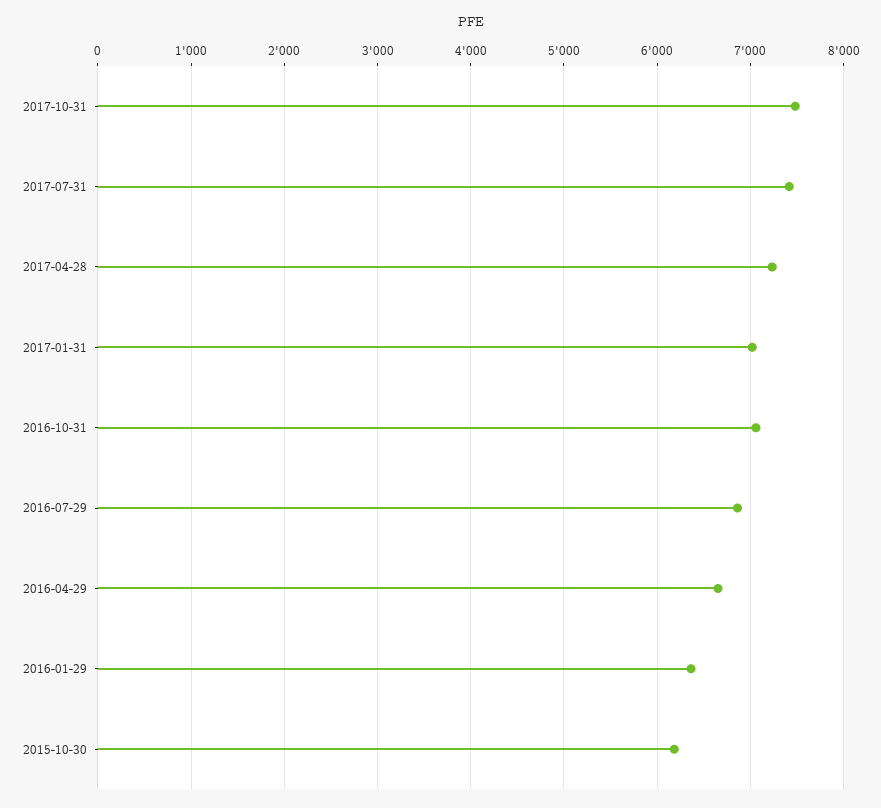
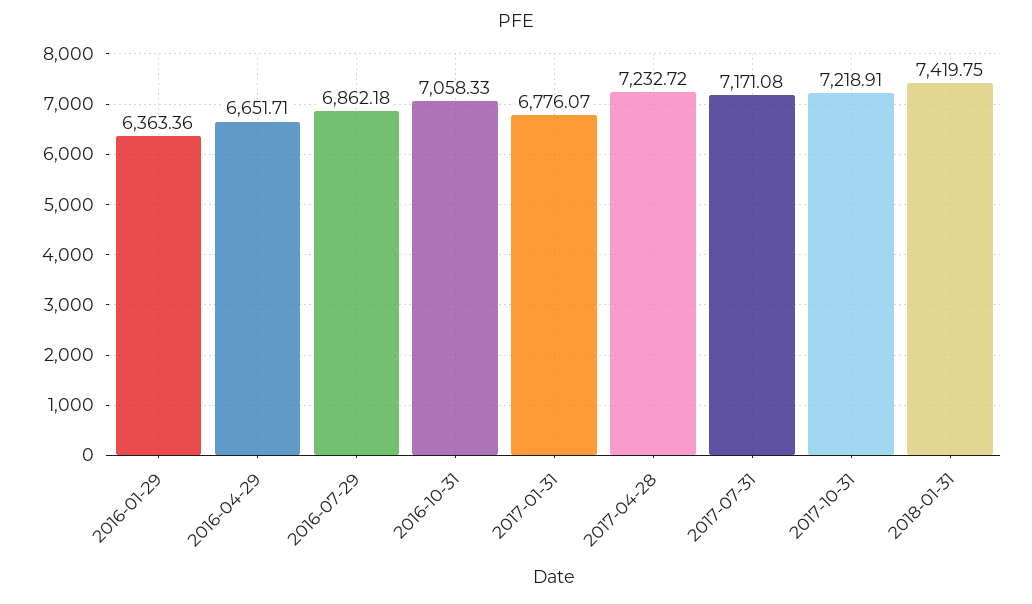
2017-10-31: 7500 -> 7218.91
2017-07-31: 7400 -> 7171.08
2017-01-31: 7000 -> 6776.07
2015-10-30: 6200 -> none
2018-01-31: none -> 7419.75

